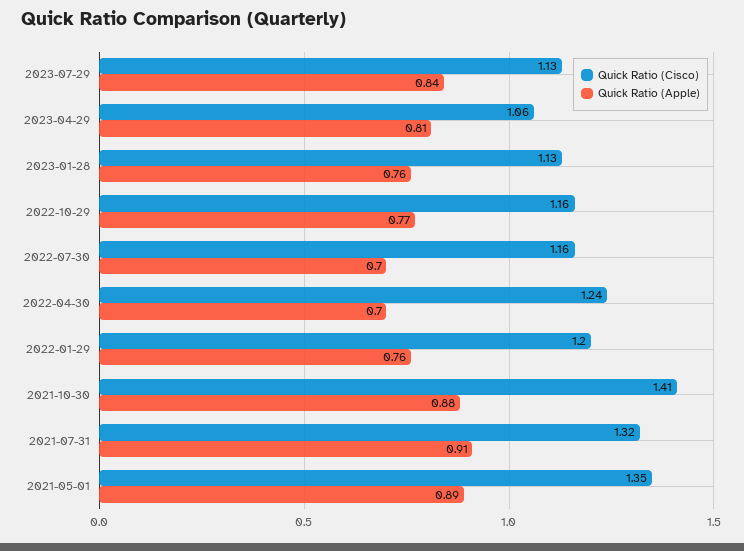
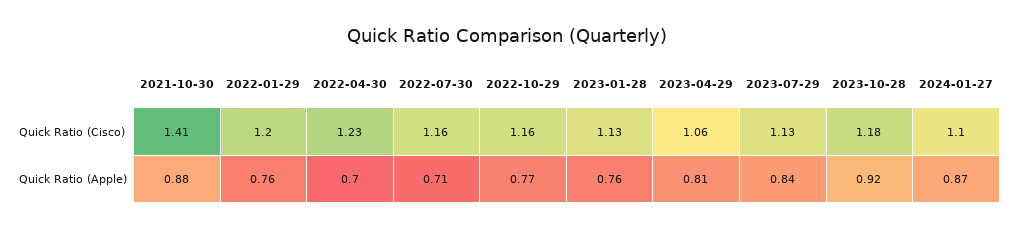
Quick Ratio (Apple), 2022-07-30: 0.7 -> 0.71
Quick Ratio (Cisco), 2022-04-30: 1.24 -> 1.23
Quick Ratio (Cisco), 2021-07-31: 1.32 -> none
Quick Ratio (Apple), 2021-07-31: 0.91 -> none
Quick Ratio (Cisco), 2021-05-01: 1.35 -> none
Quick Ratio (Apple), 2021-05-01: 0.89 -> none
Quick Ratio (Cisco), 2023-10-28: none -> 1.18
Quick Ratio (Cisco), 2024-01-27: none -> 1.1
Quick Ratio (Apple), 2023-10-28: none -> 0.92
Quick Ratio (Apple), 2024-01-27: none -> 0.87

